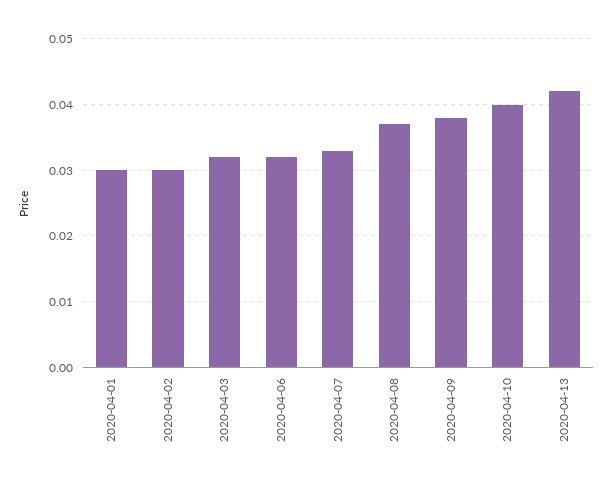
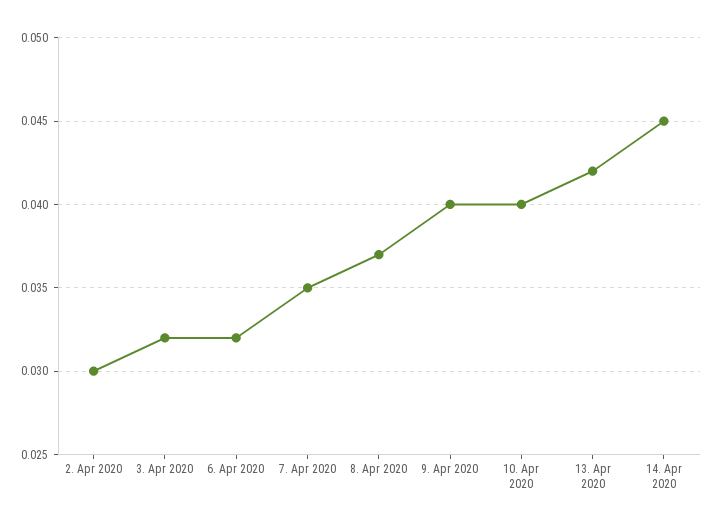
2020-04-01: 0.03 -> none
2020-04-07: 0.033 -> 0.035
2020-04-09: 0.038 -> 0.04
14. Apr 2020: none -> 0.045

